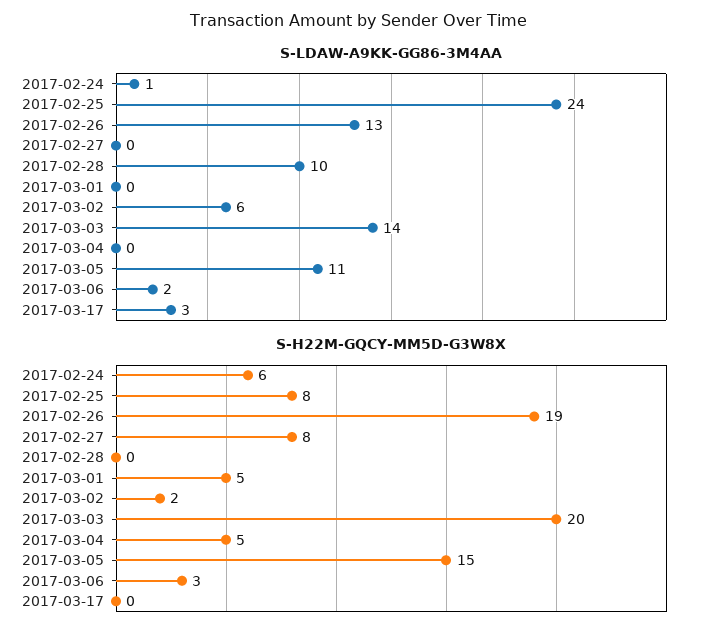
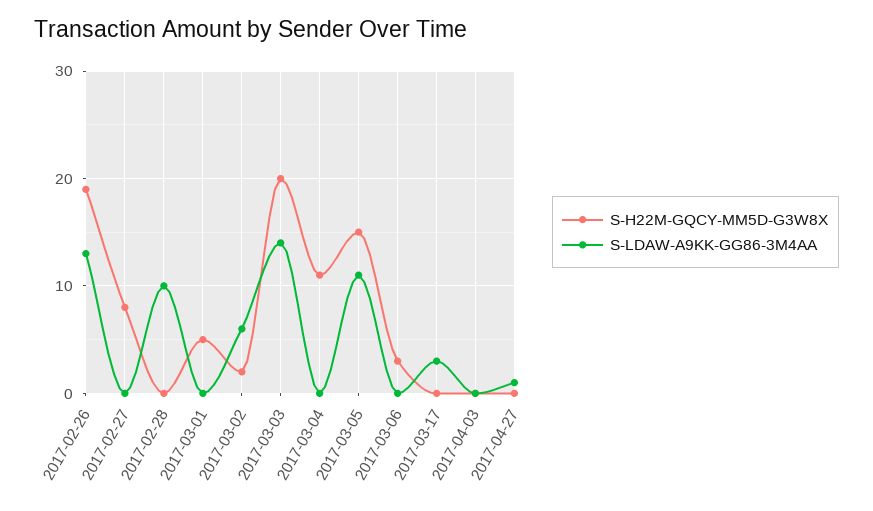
S-LDAW-A9KK-GG86-3M4AA, 2017-02-24: 1 -> none
S-LDAW-A9KK-GG86-3M4AA, 2017-02-25: 24 -> none
S-LDAW-A9KK-GG86-3M4AA, 2017-03-06: 2 -> 0
S-H22M-GQCY-MM5D-G3W8X, 2017-02-24: 6 -> none
S-H22M-GQCY-MM5D-G3W8X, 2017-02-25: 8 -> none
S-H22M-GQCY-MM5D-G3W8X, 2017-03-04: 5 -> 11
S-H22M-GQCY-MM5D-G3W8X, 2017-04-03: none -> 0
S-LDAW-A9KK-GG86-3M4AA, 2017-04-03: none -> 0
S-H22M-GQCY-MM5D-G3W8X, 2017-04-27: none -> 0
S-LDAW-A9KK-GG86-3M4AA, 2017-04-27: none -> 1

